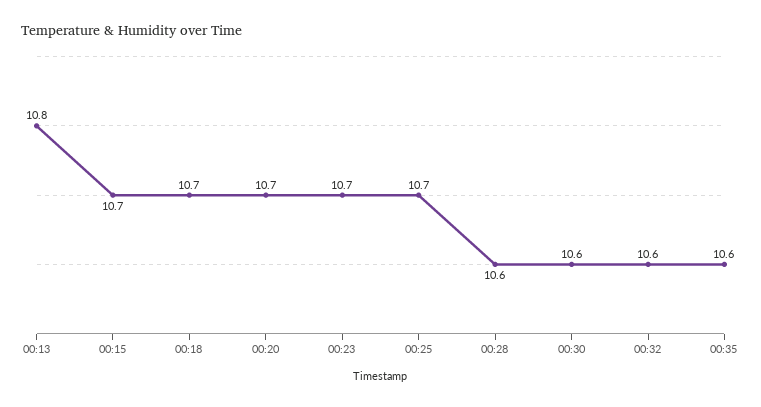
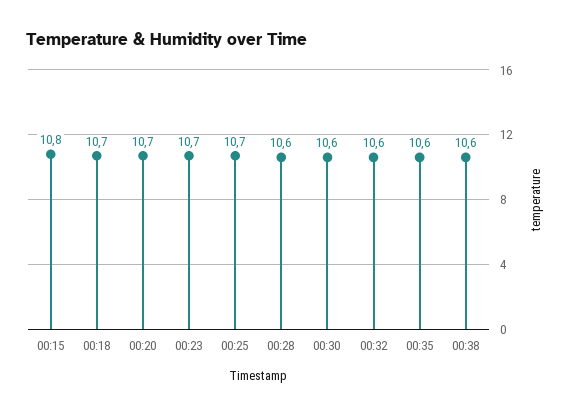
00:13: 10.8 -> none
00:15: 10.7 -> 10.8
00:38: none -> 10.6

